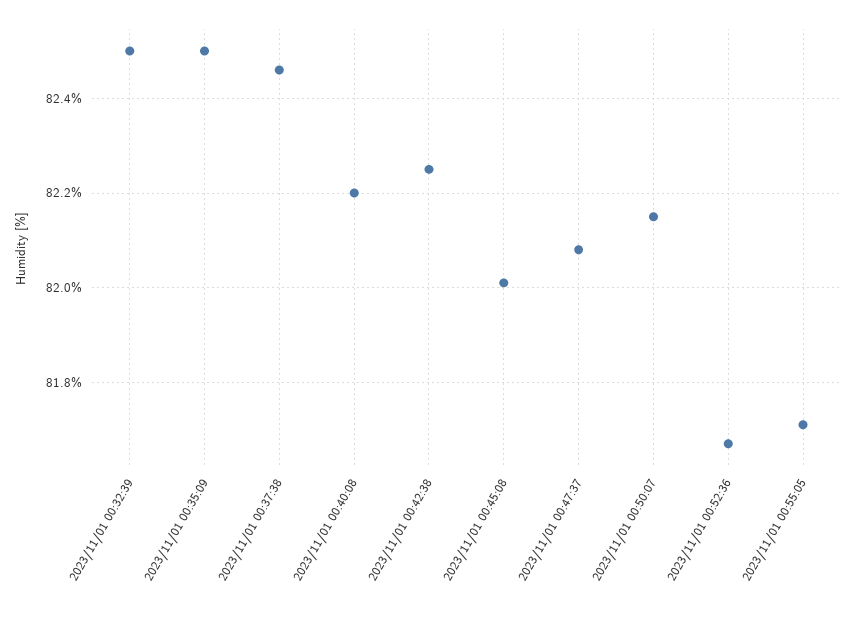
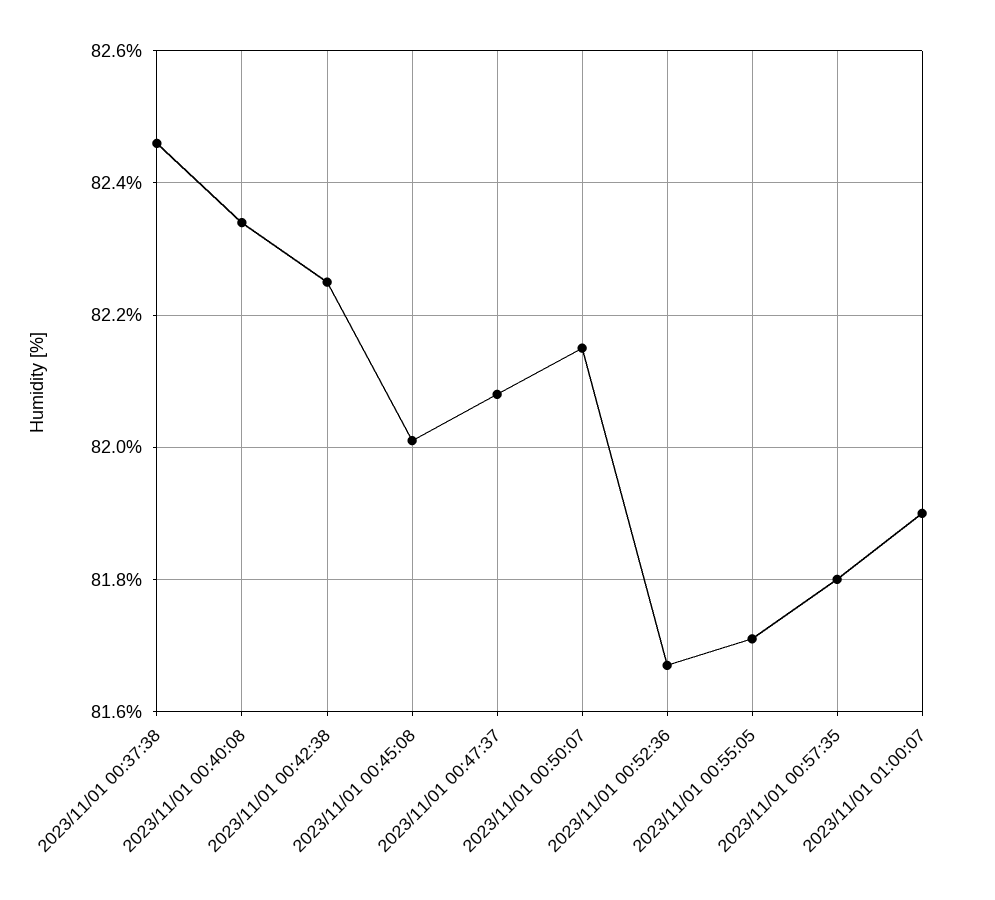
2023/11/01 00:32:39: 82.5 -> none
2023/11/01 00:35:09: 82.5 -> none
2023/11/01 00:40:08: 82.2 -> 82.35
2023/11/01 00:57:35: none -> 81.8
2023/11/01 01:00:07: none -> 81.9

